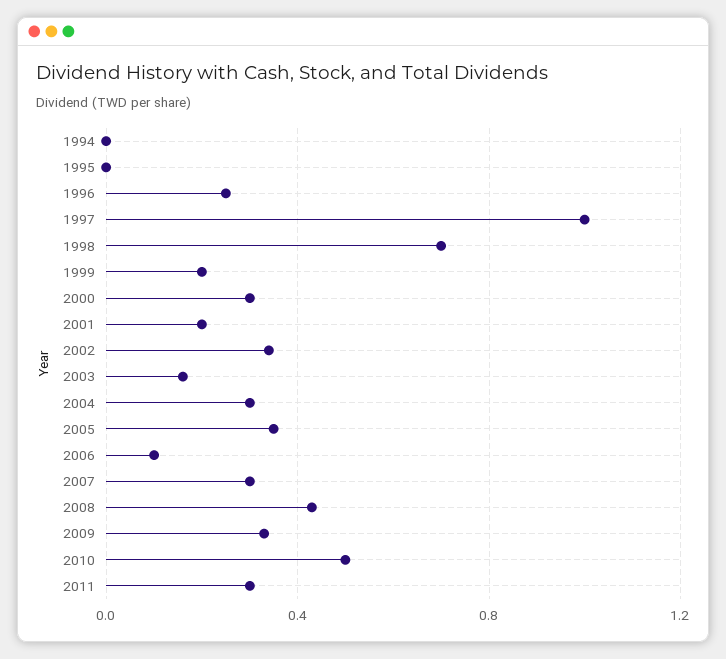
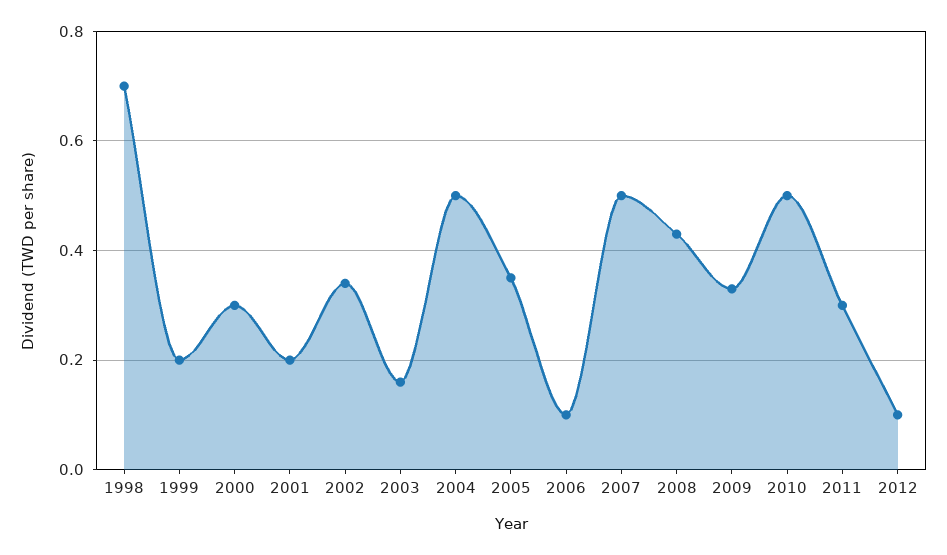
1994: 0 -> none
1995: 0 -> none
1996: 0.25 -> none
1997: 1 -> none
2004: 0.3 -> 0.5
2007: 0.3 -> 0.5
2012: none -> 0.1

